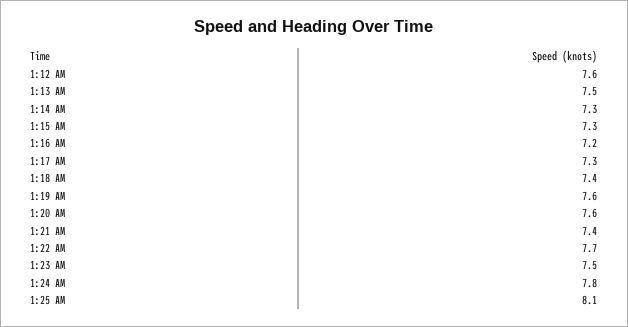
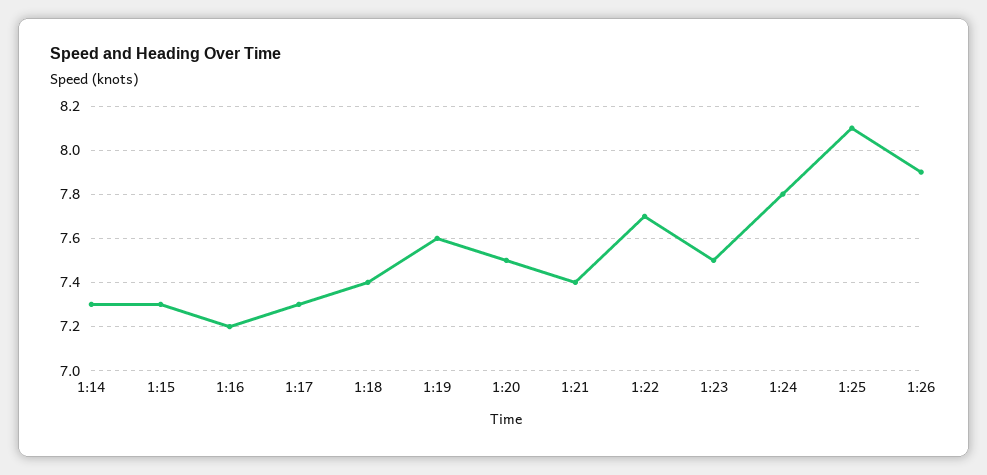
1:12 AM: 7.6 -> none
1:13 AM: 7.5 -> none
1:20 AM: 7.6 -> 7.5
1:26: none -> 7.9

